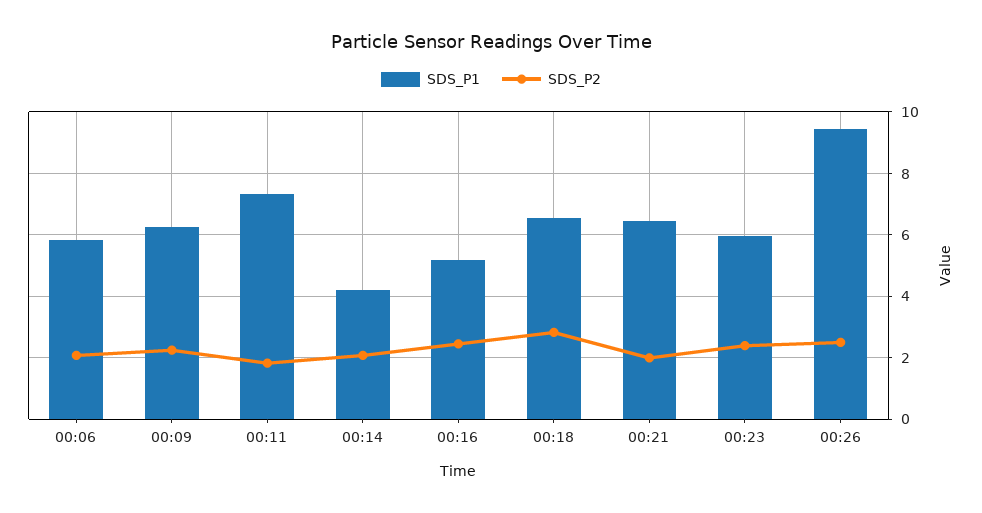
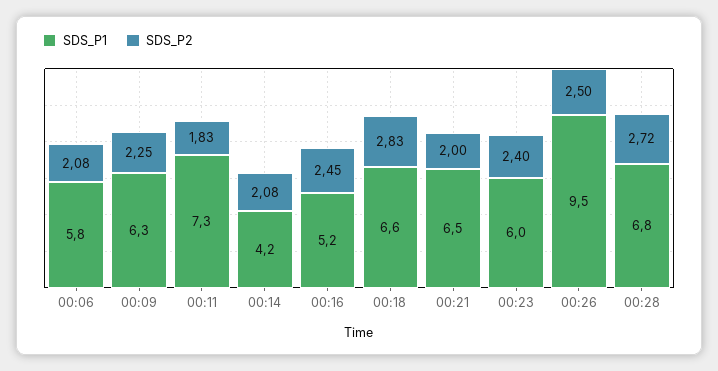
SDS_P1, 00:28: none -> 6.8
SDS_P2, 00:28: none -> 2.72

